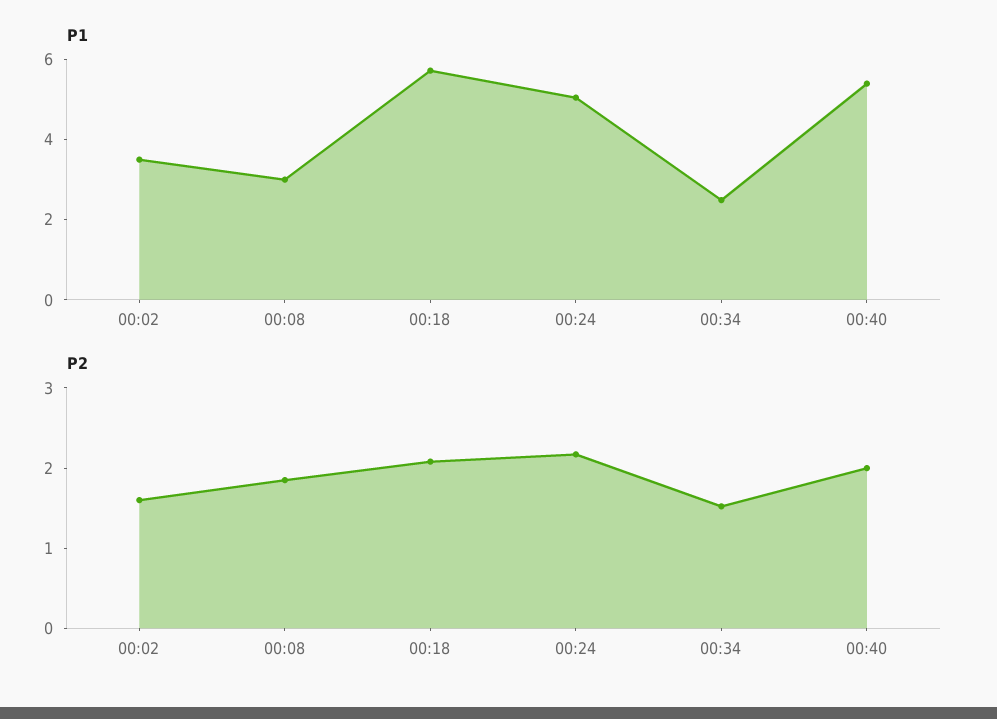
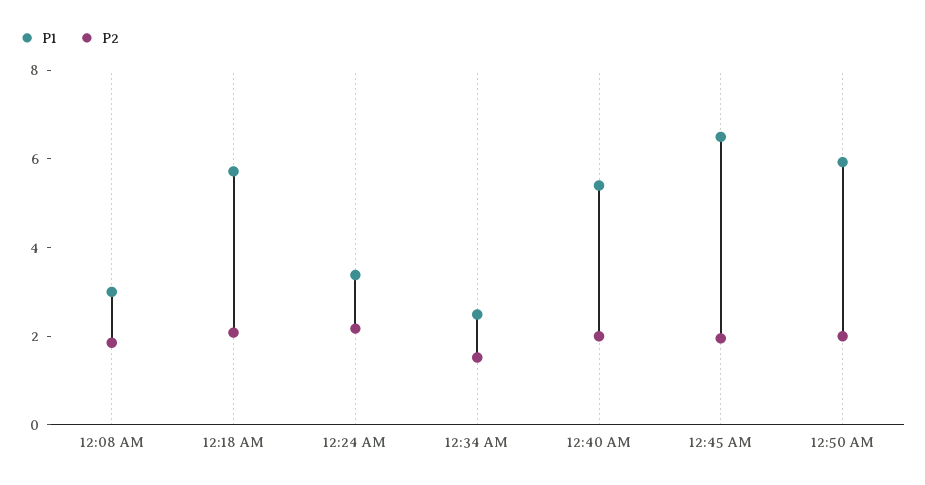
P1, 00:02: 3.5 -> none
P1, 00:24: 5 -> 3.5
P2, 00:02: 1.6 -> none
P1, 12:45 AM: none -> 6.5
P2, 12:45 AM: none -> 2
P1, 12:50 AM: none -> 6
P2, 12:50 AM: none -> 2

